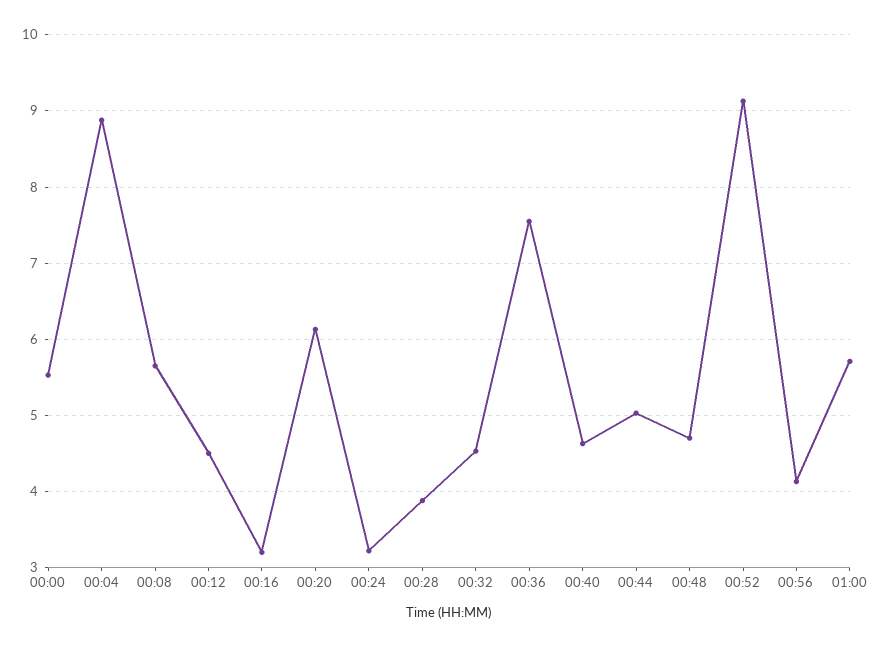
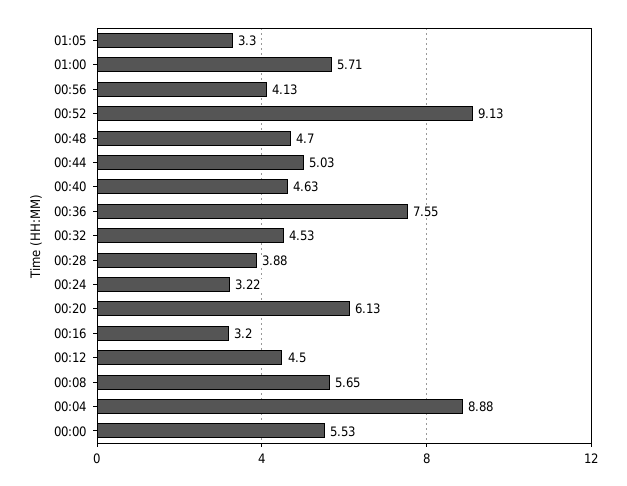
01:05: none -> 3.3

